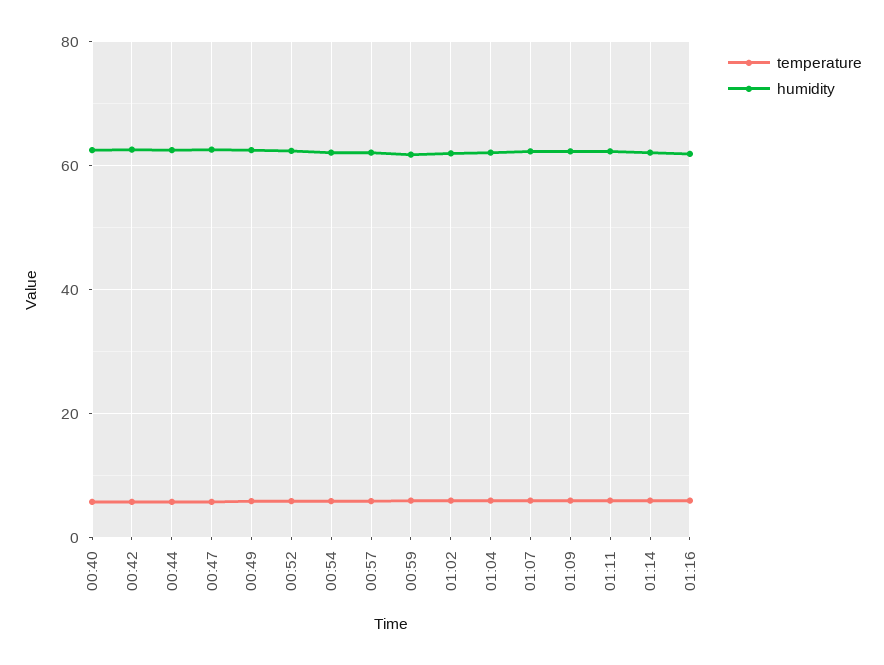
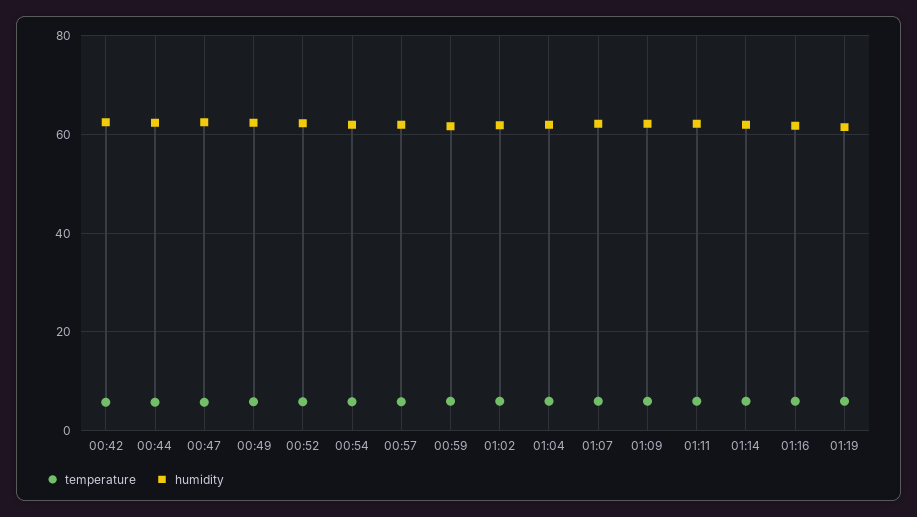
temperature, 00:40: 6 -> none
humidity, 00:40: 62 -> none
temperature, 01:19: none -> 6
humidity, 01:19: none -> 62

